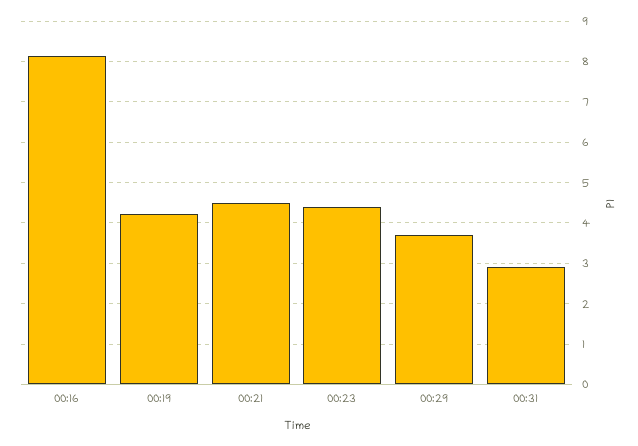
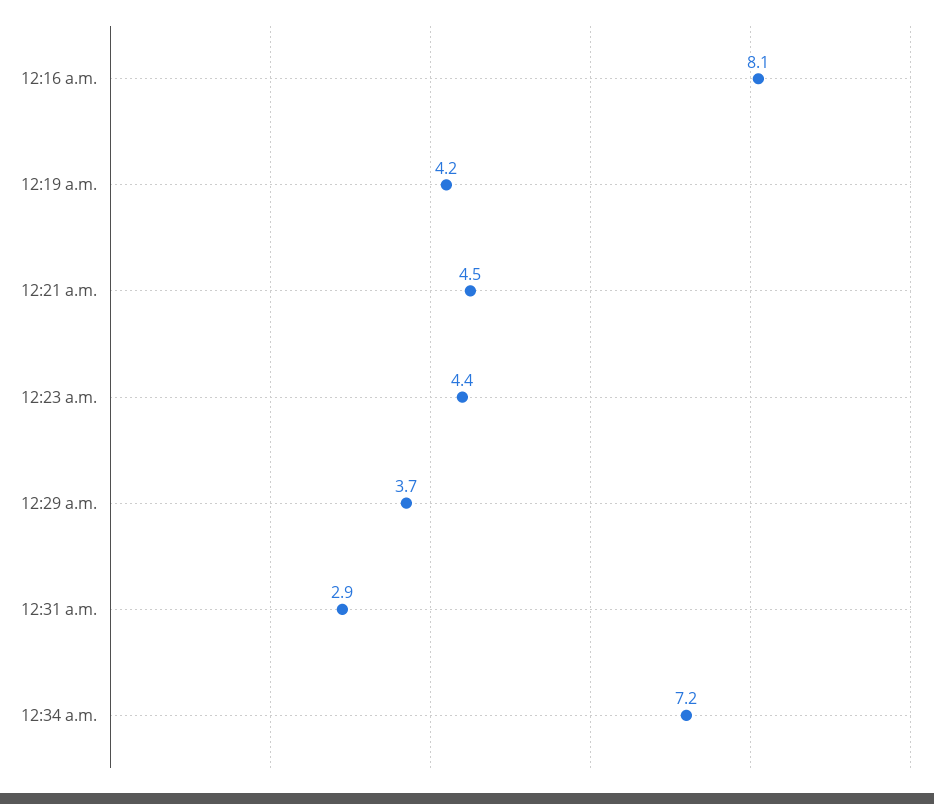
12:34 a.m.: none -> 7.2

